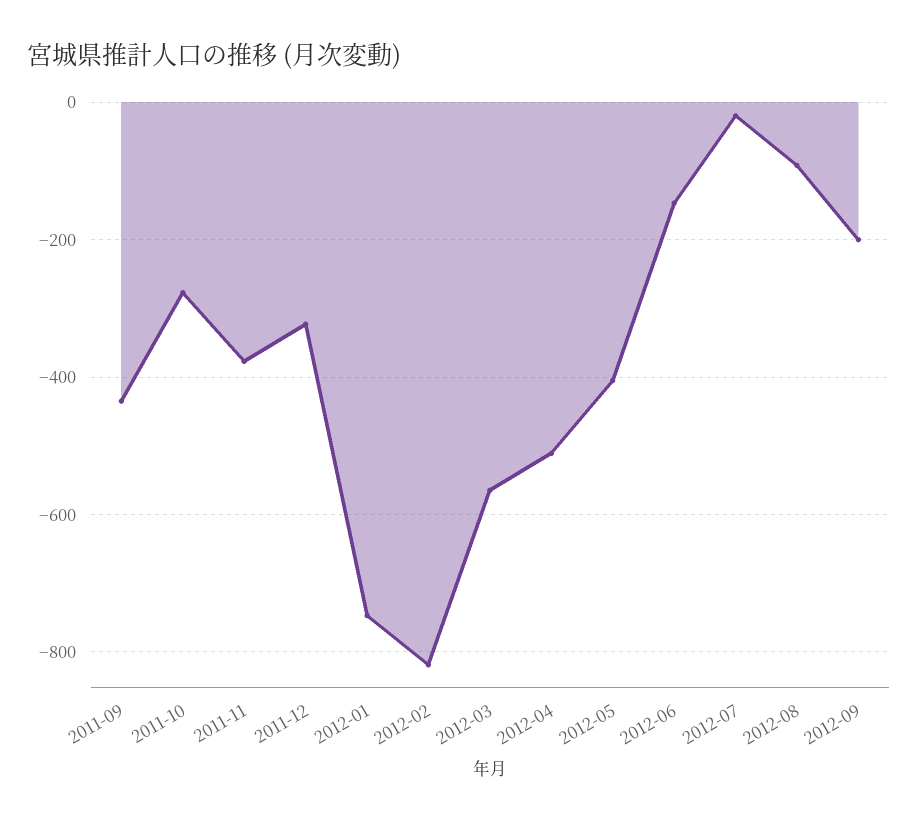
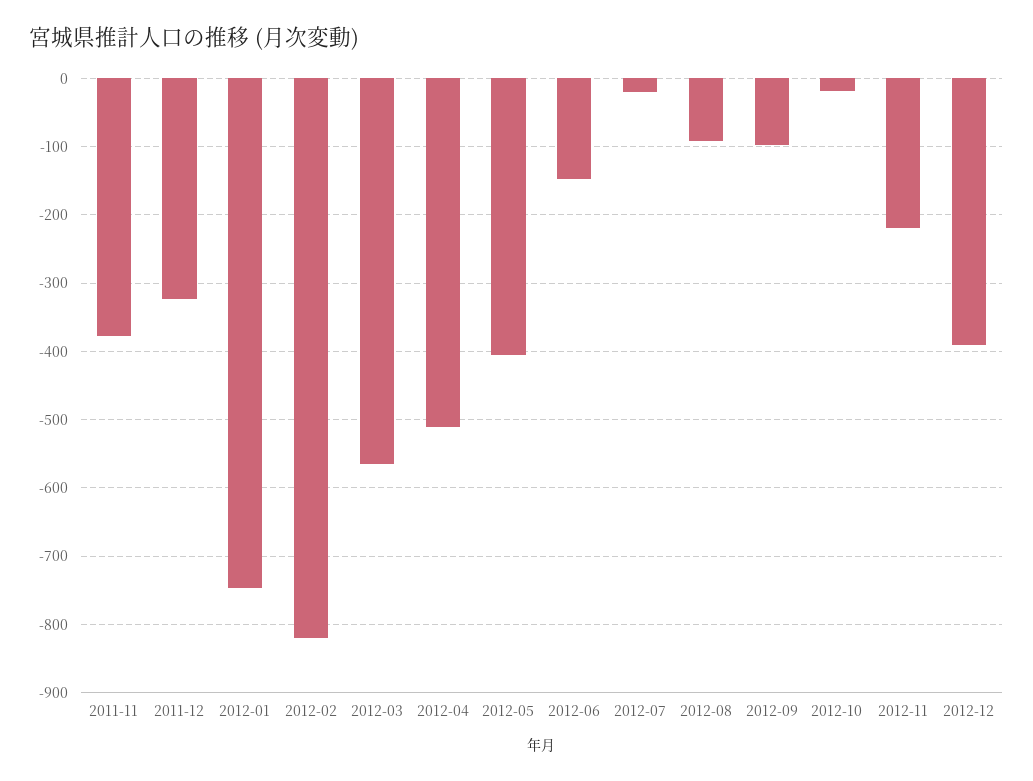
2011-09: -440 -> none
2011-10: -280 -> none
2012-09: -200 -> -100
2012-10: none -> -20
2012-11: none -> -220
2012-12: none -> -390

